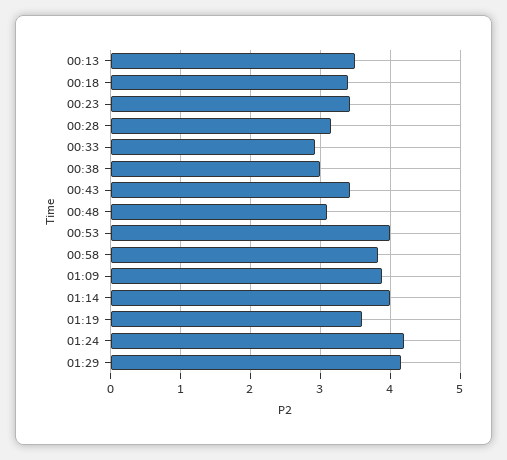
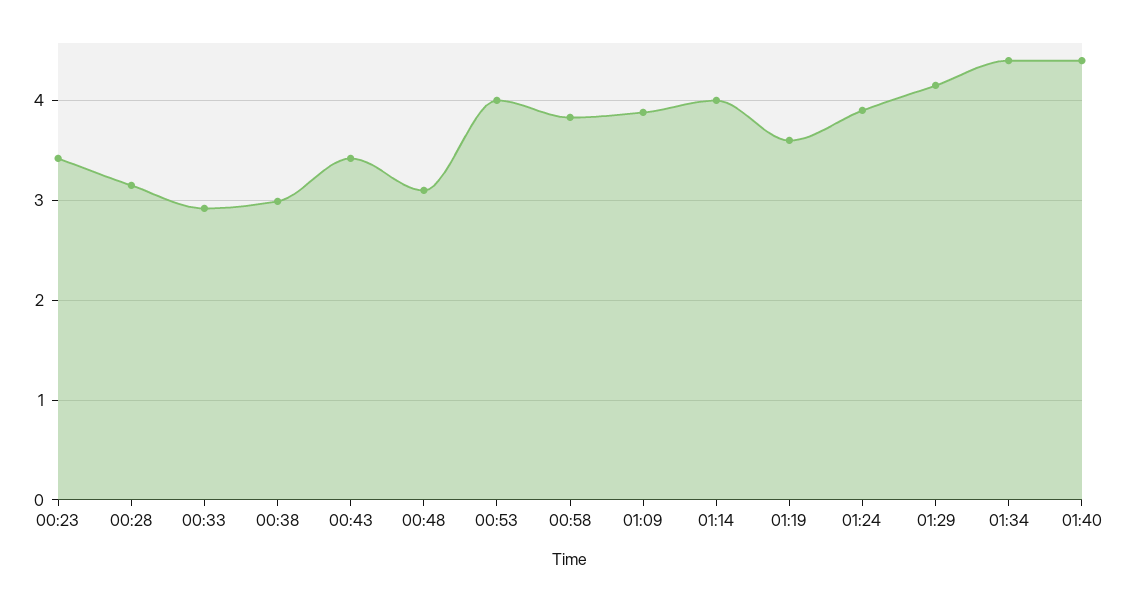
00:13: 3.5 -> none
00:18: 3.4 -> none
01:24: 4.2 -> 3.9
01:34: none -> 4.4
01:40: none -> 4.4

